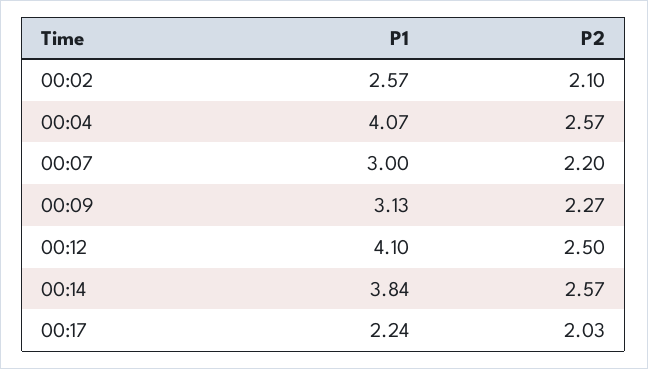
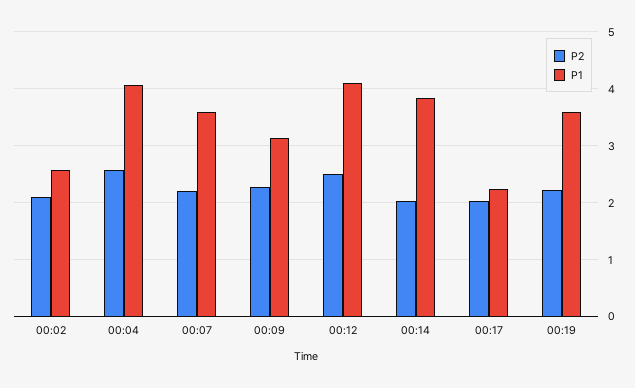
P1, 00:07: 3 -> 3.6
P2, 00:14: 2.57 -> 2
P2, 00:19: none -> 2.2
P1, 00:19: none -> 3.6

